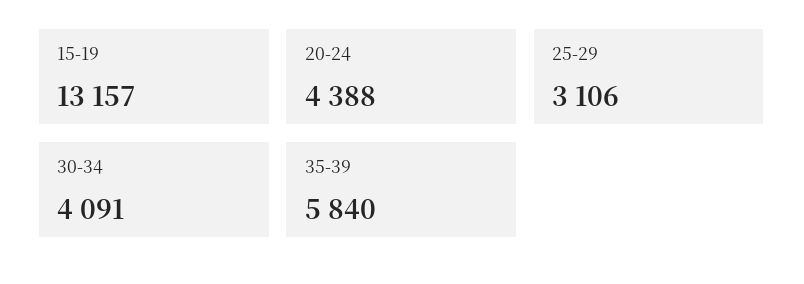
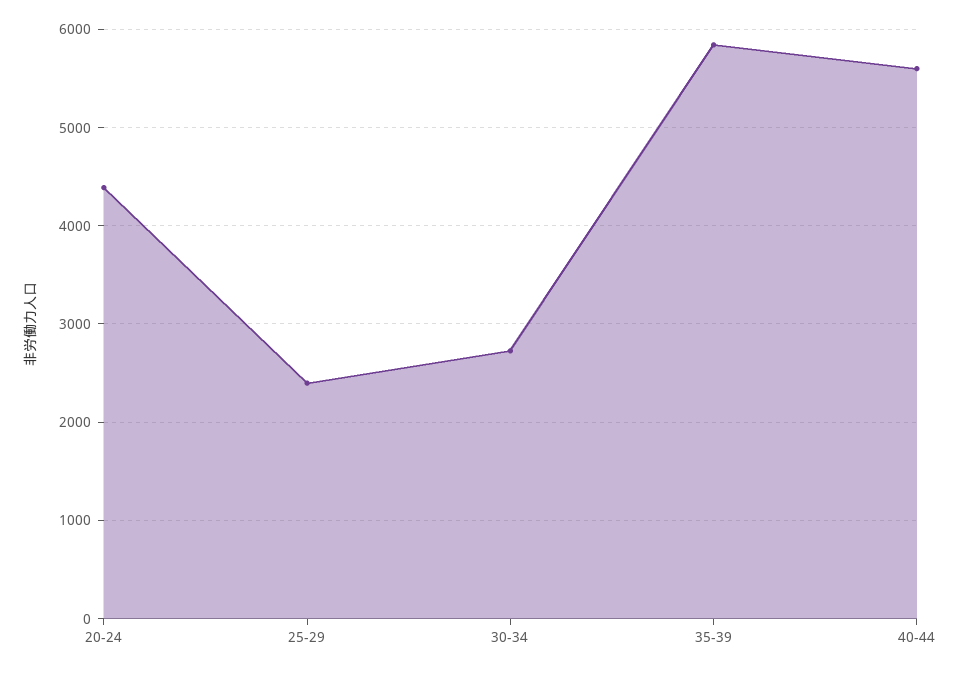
15-19: 13157 -> none
25-29: 3106 -> 2400
30-34: 4091 -> 2700
40-44: none -> 5600

